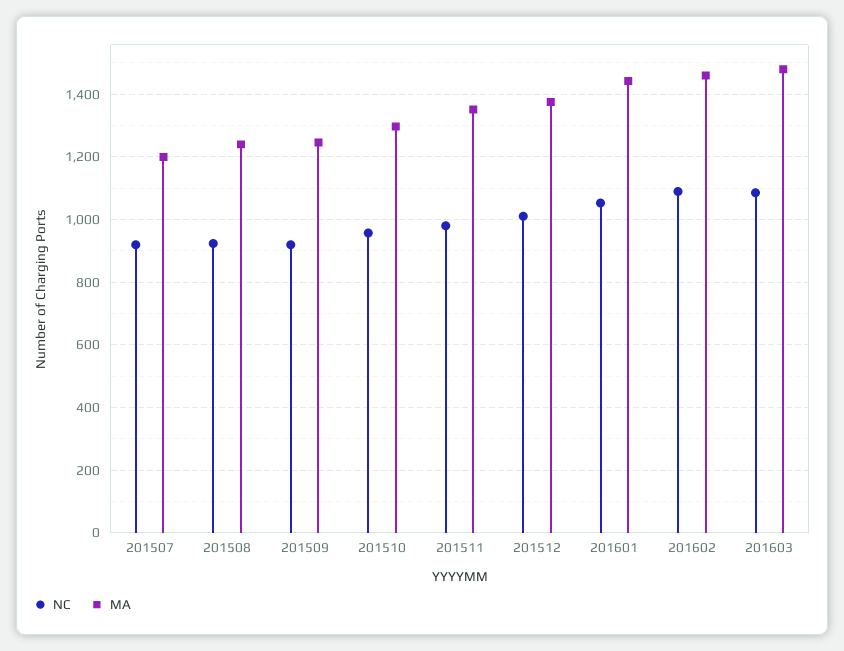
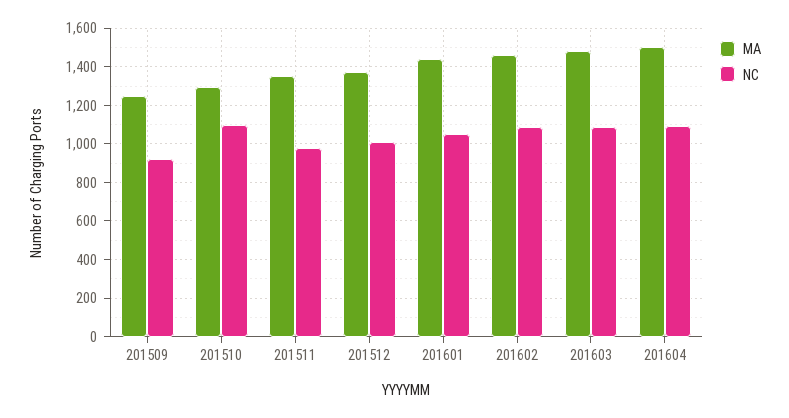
NC, 201507: 920 -> none
MA, 201507: 1200 -> none
NC, 201508: 920 -> none
MA, 201508: 1240 -> none
NC, 201510: 960 -> 1100
MA, 201604: none -> 1500
NC, 201604: none -> 1100

